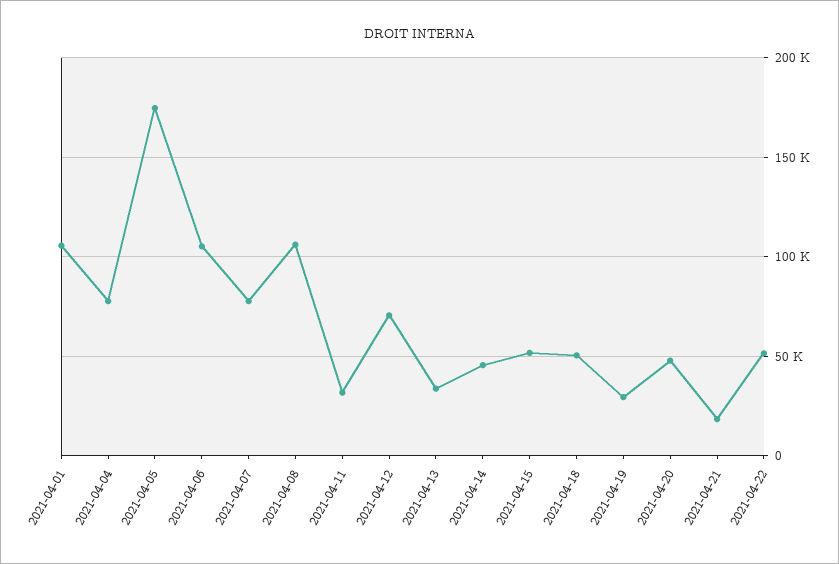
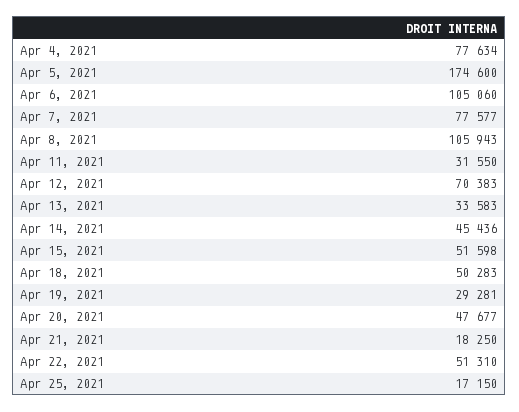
2021-04-01: 105000 -> none
Apr 25, 2021: none -> 17150

